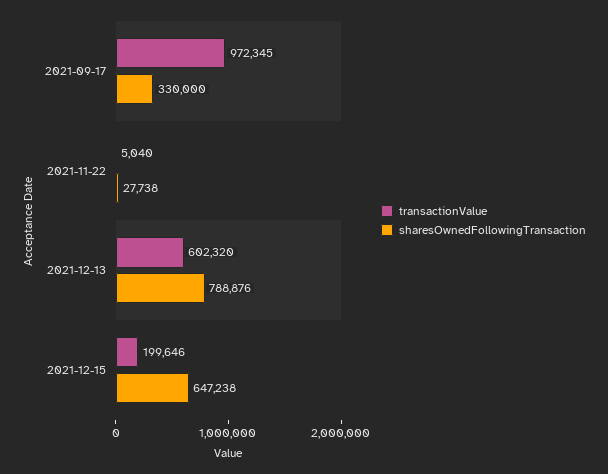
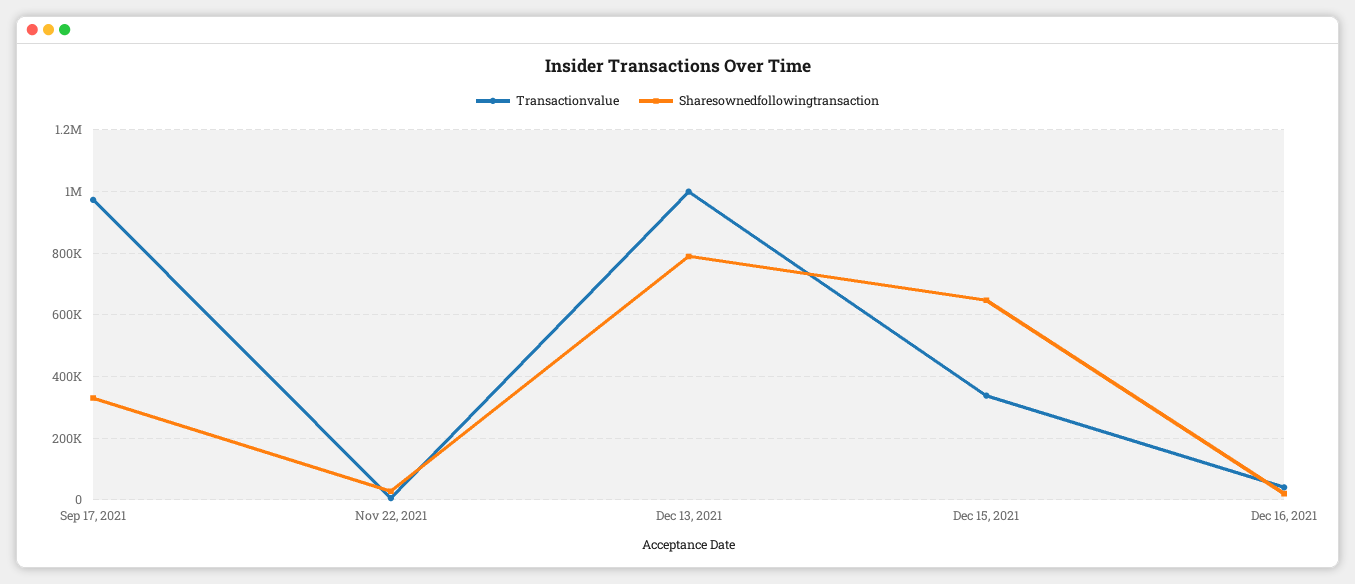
transactionValue, 2021-12-13: 602320 -> 1000000
transactionValue, 2021-12-15: 199646 -> 340000
transactionValue, Dec 16, 2021: none -> 40000
sharesOwnedFollowingTransaction, Dec 16, 2021: none -> 20000

